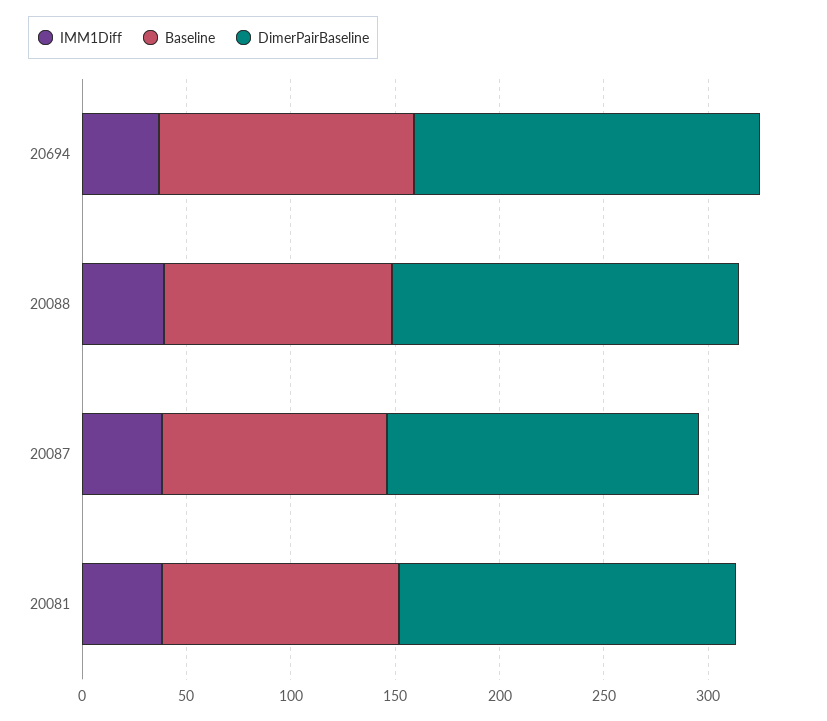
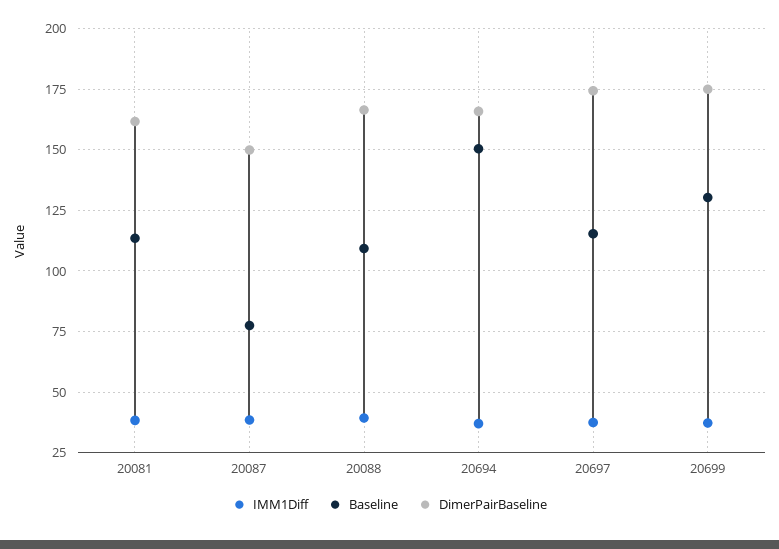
Baseline, 20694: 120 -> 150
Baseline, 20087: 110 -> 77.5
IMM1Diff, 20697: none -> 37.5
Baseline, 20697: none -> 115
DimerPairBaseline, 20697: none -> 175
IMM1Diff, 20699: none -> 37.5
Baseline, 20699: none -> 130
DimerPairBaseline, 20699: none -> 175

